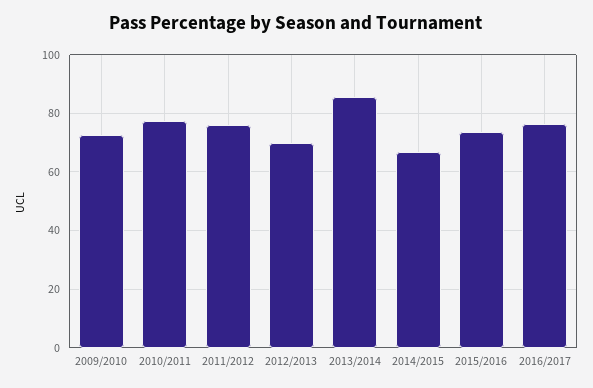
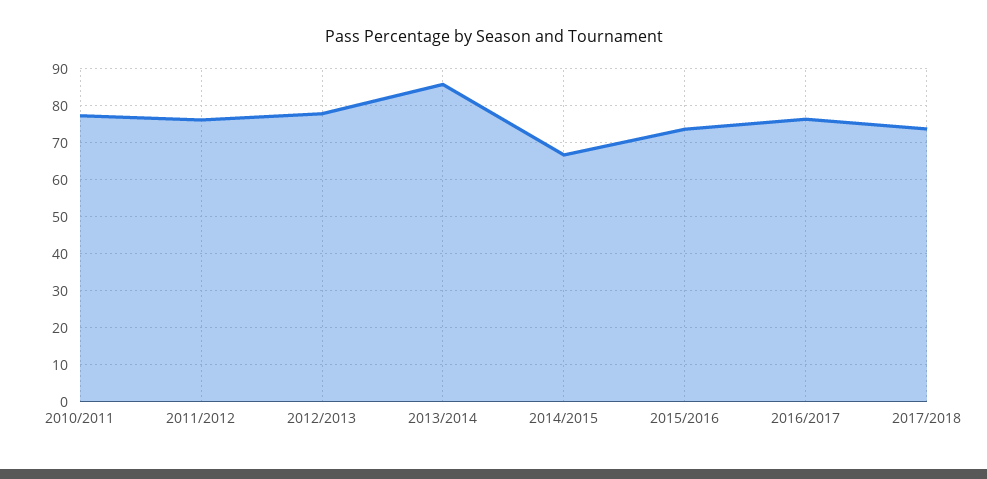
2009/2010: 72.5 -> none
2012/2013: 70 -> 78
2017/2018: none -> 74

